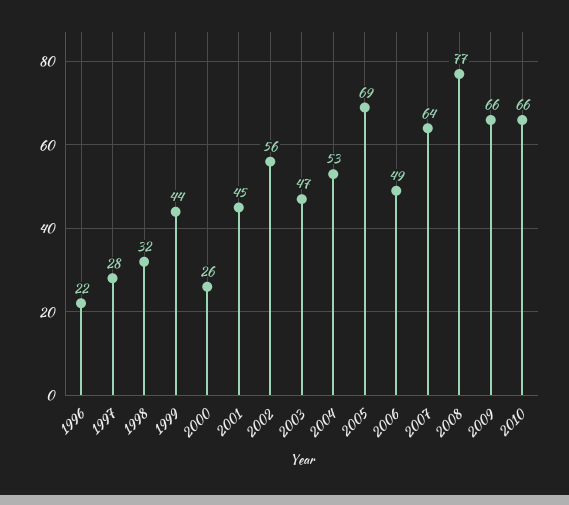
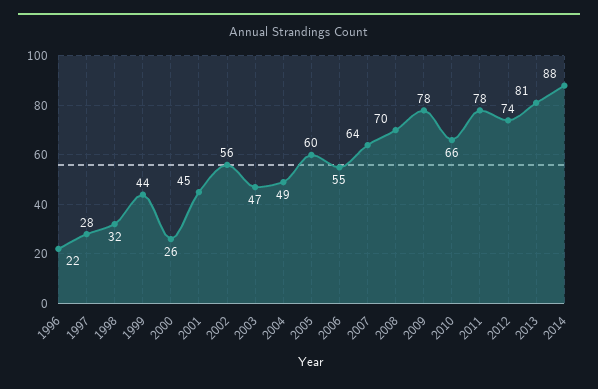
2004: 53 -> 49
2005: 69 -> 60
2006: 49 -> 55
2008: 77 -> 70
2009: 66 -> 78
2011: none -> 78
2012: none -> 74
2013: none -> 81
2014: none -> 88

